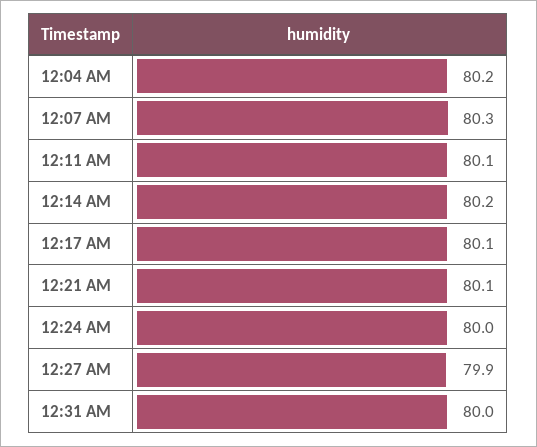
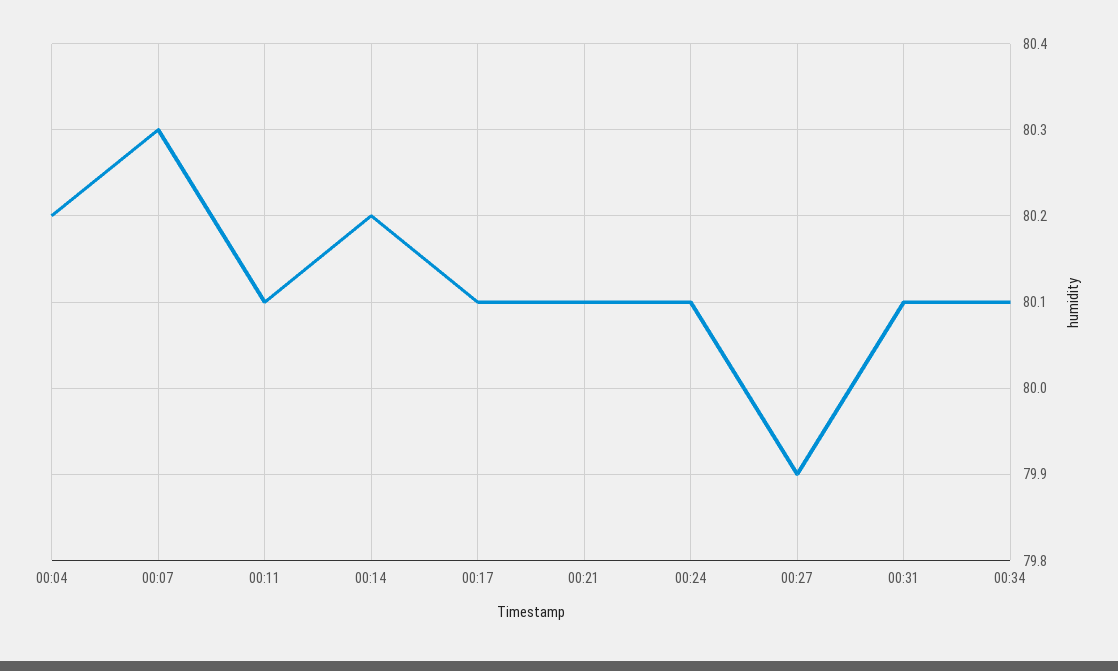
12:24 AM: 80 -> 80.1
12:31 AM: 80 -> 80.1
00:34: none -> 80.1

